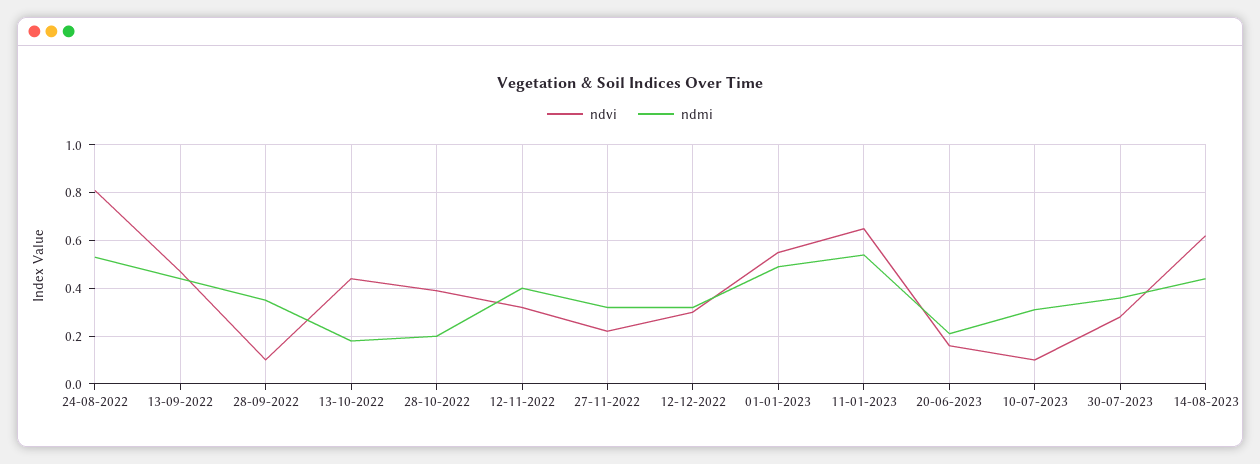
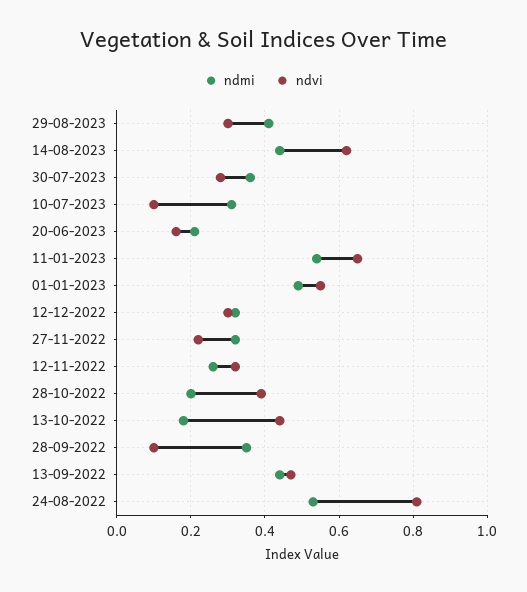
ndmi, 12-11-2022: 0.4 -> 0.25
ndmi, 29-08-2023: none -> 0.4
ndvi, 29-08-2023: none -> 0.3

